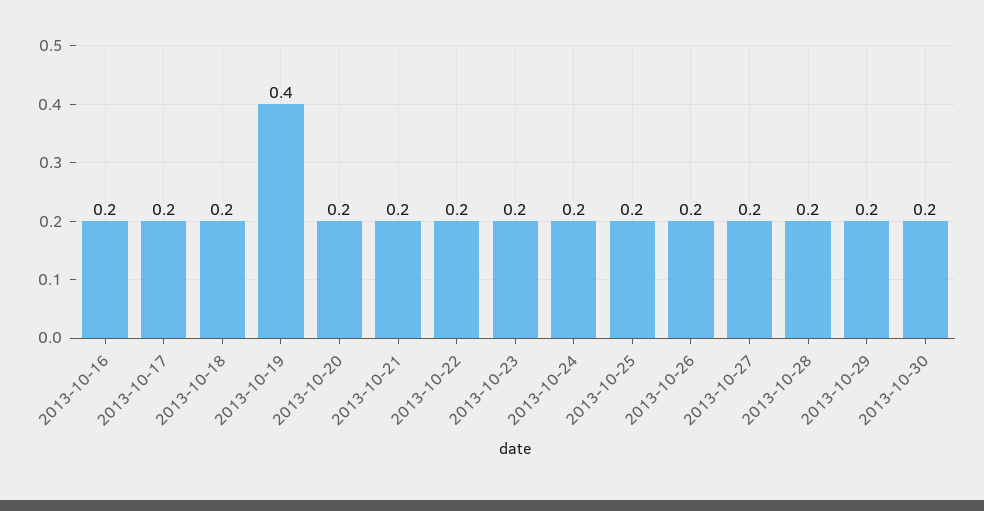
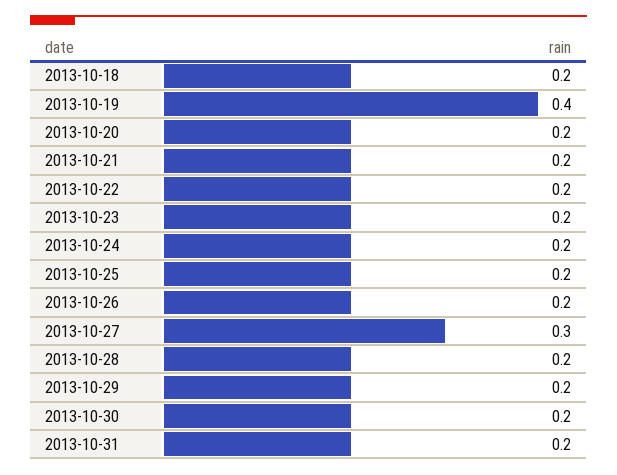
2013-10-16: 0.2 -> none
2013-10-17: 0.2 -> none
2013-10-27: 0.2 -> 0.3
2013-10-31: none -> 0.2

